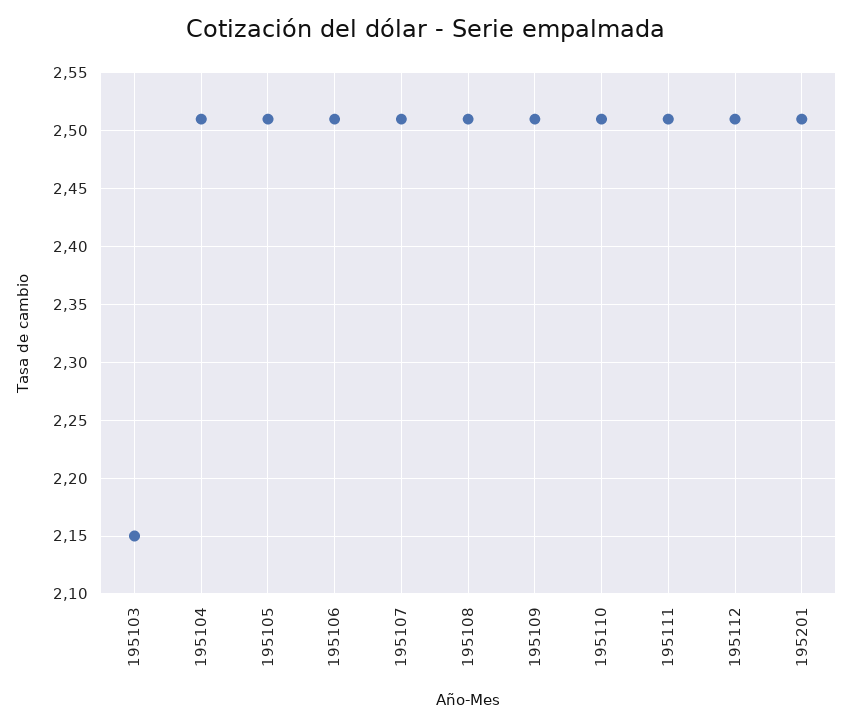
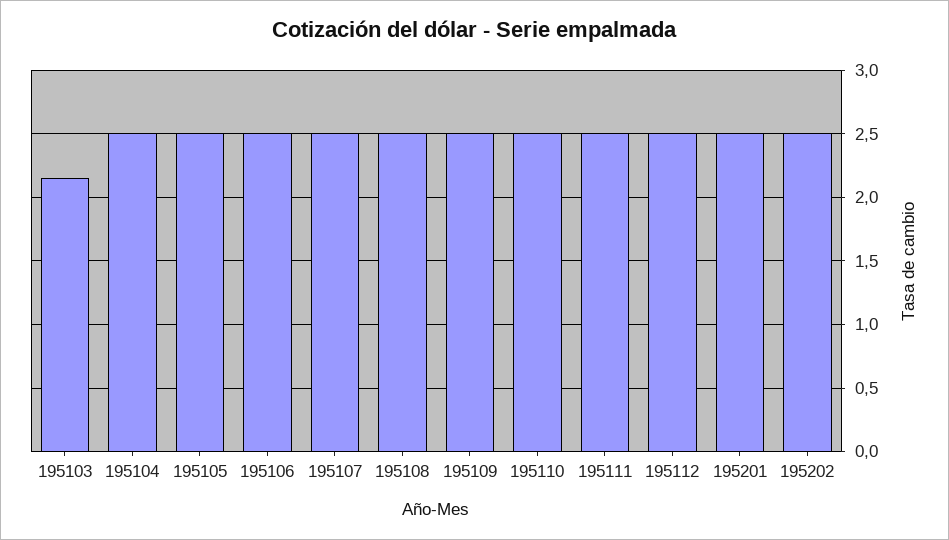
195202: none -> 2.5

